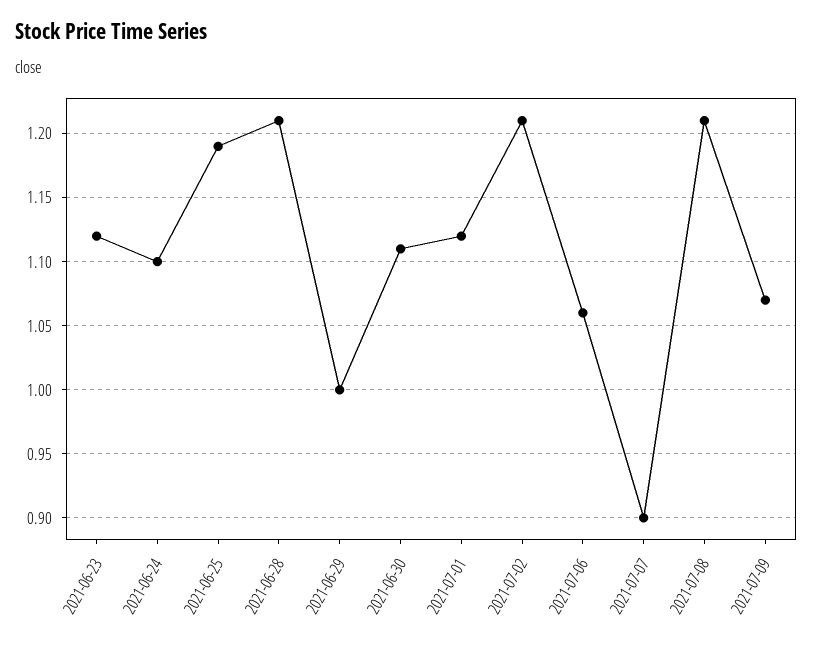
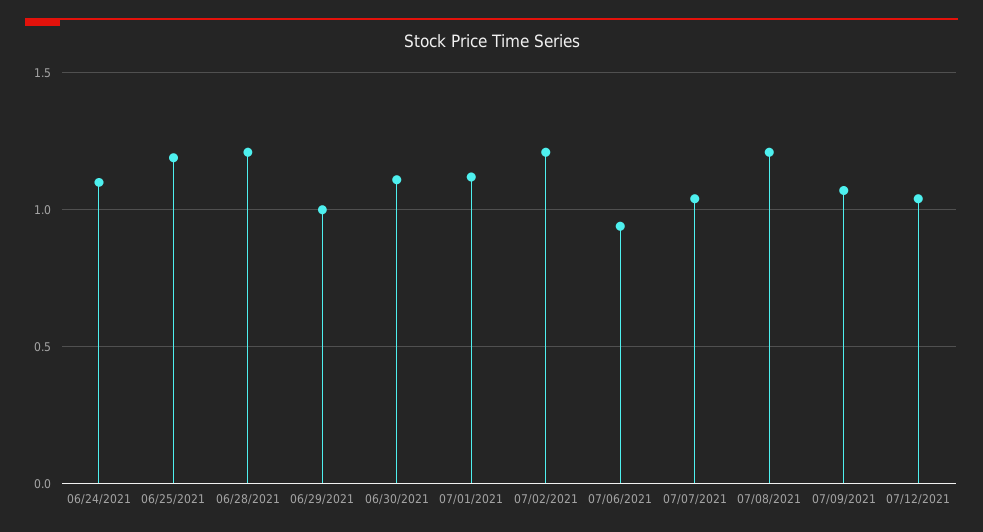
2021-06-23: 1.12 -> none
2021-07-06: 1.06 -> 0.95
2021-07-07: 0.9 -> 1.05
07/12/2021: none -> 1.05

